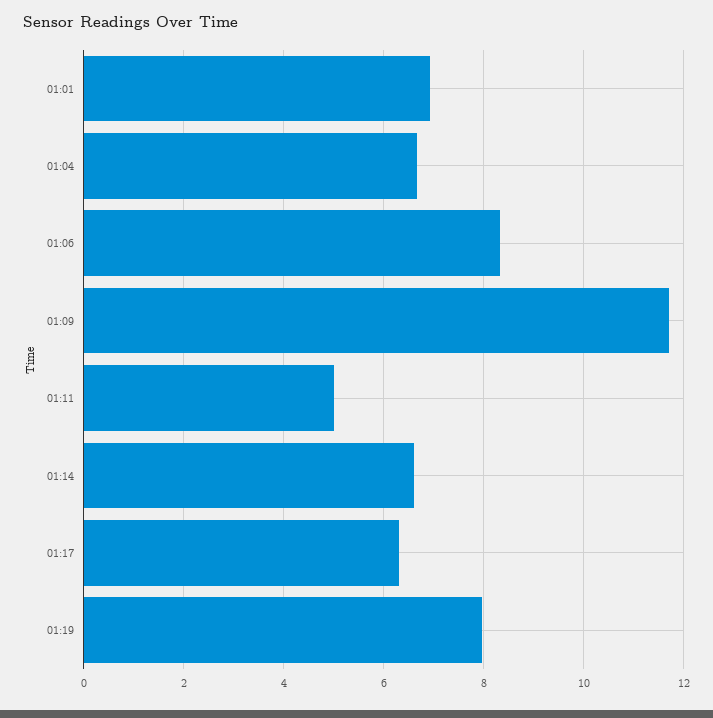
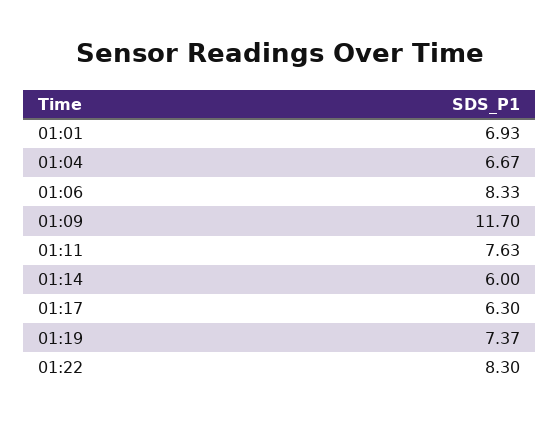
01:11: 5 -> 7.63
01:14: 6.6 -> 6
01:19: 8 -> 7.37
01:22: none -> 8.3

